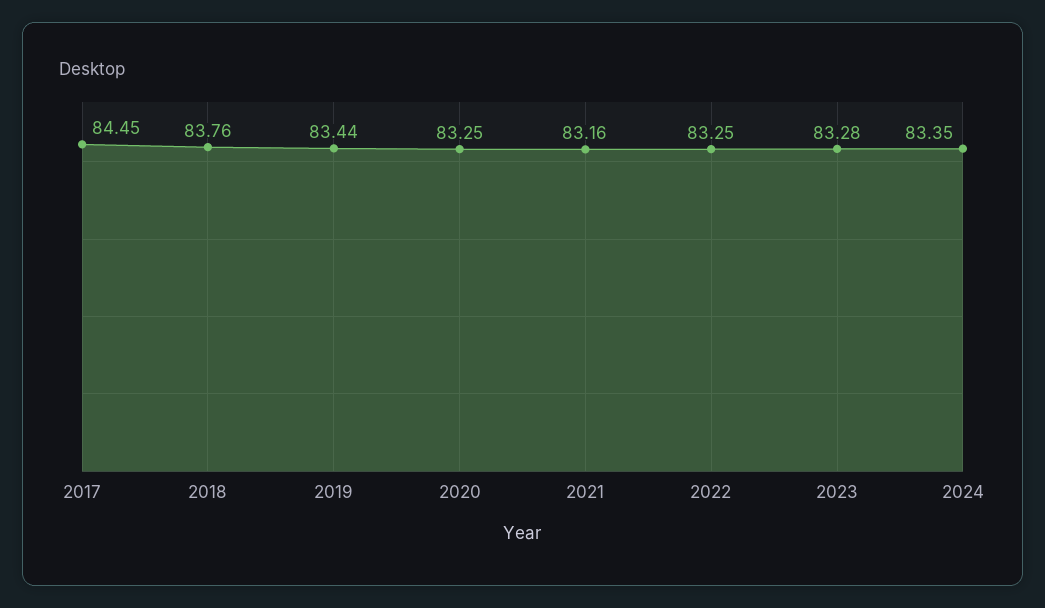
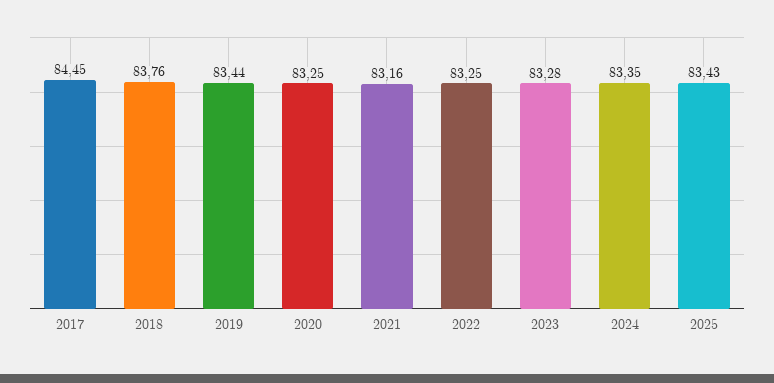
2025: none -> 83.43

